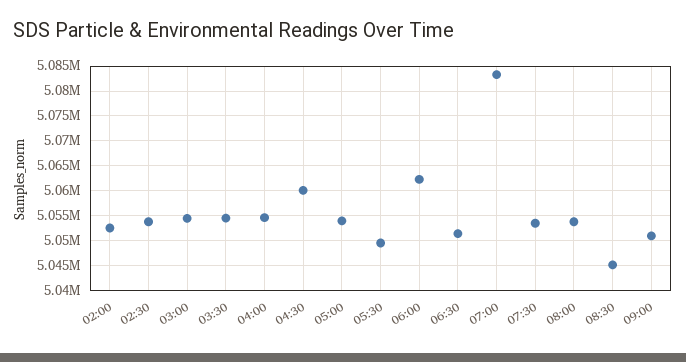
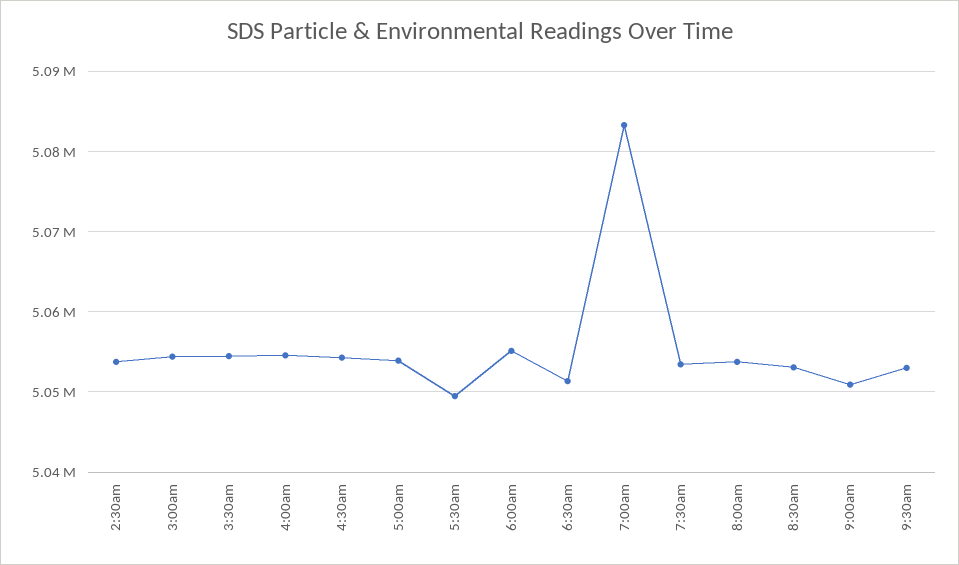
02:00: 5052500 -> none
04:30: 5060000 -> 5054000
06:00: 5062500 -> 5055000
08:30: 5045000 -> 5053000
9:30am: none -> 5053000

